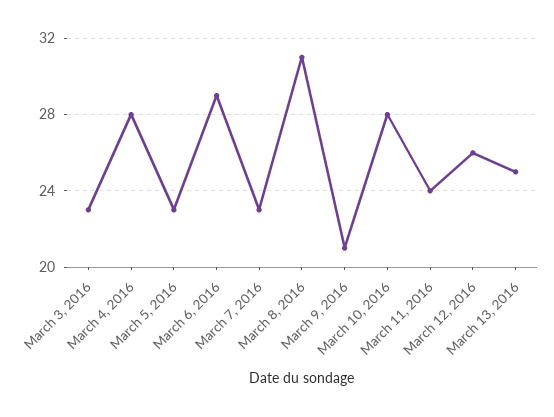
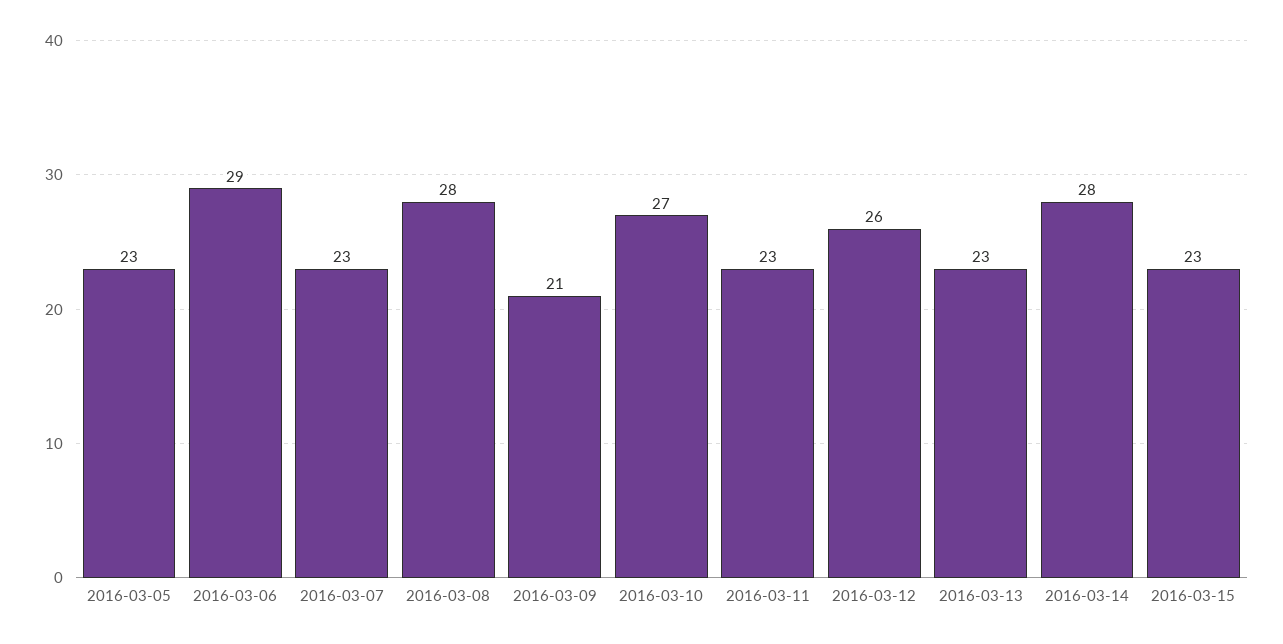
March 3, 2016: 23 -> none
March 4, 2016: 28 -> none
March 8, 2016: 31 -> 28
March 10, 2016: 28 -> 27
March 11, 2016: 24 -> 23
March 13, 2016: 25 -> 23
2016-03-14: none -> 28
2016-03-15: none -> 23

